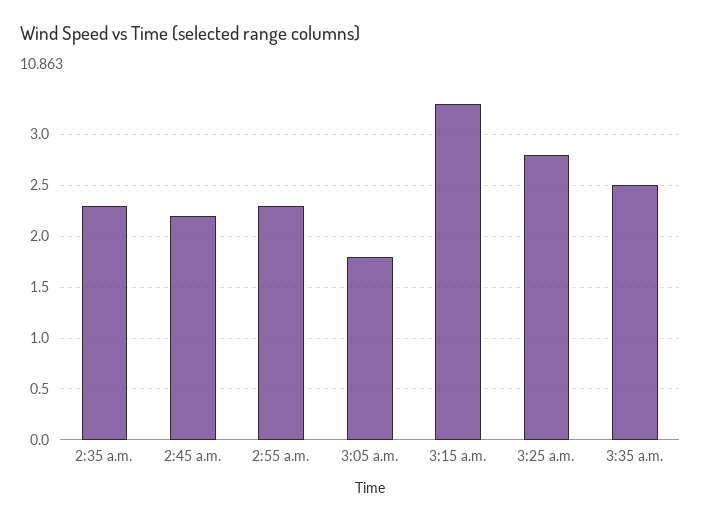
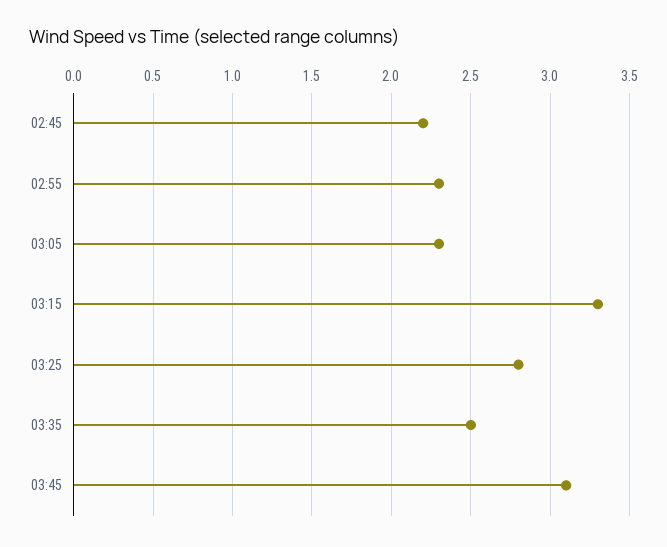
2:35 a.m.: 2.3 -> none
3:05 a.m.: 1.8 -> 2.3
03:45: none -> 3.1

